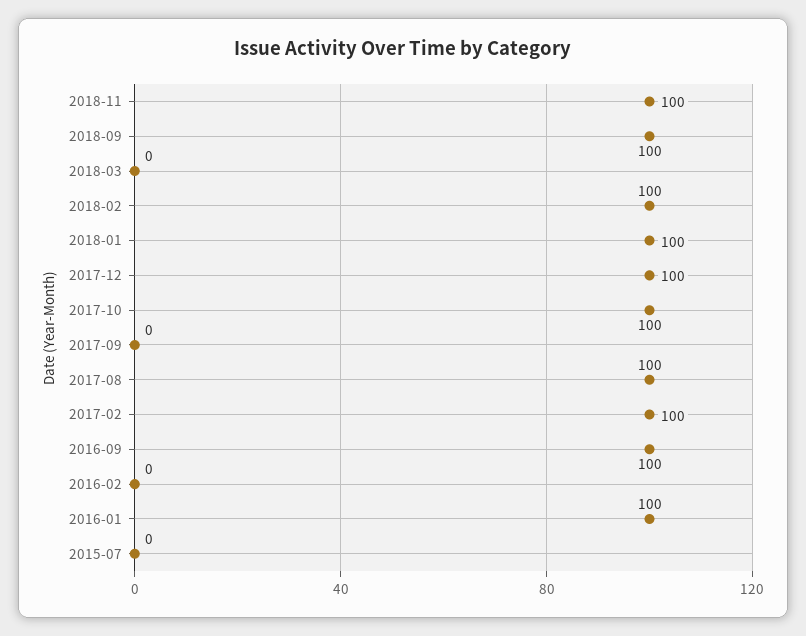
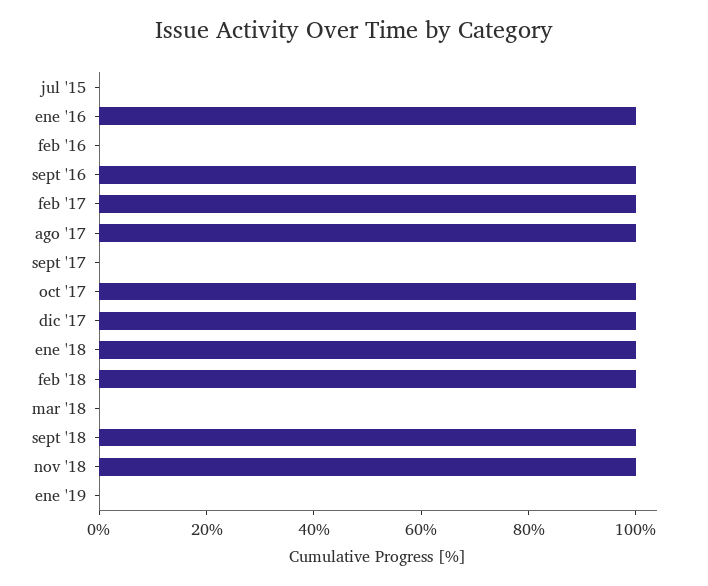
ene '19: none -> 0

